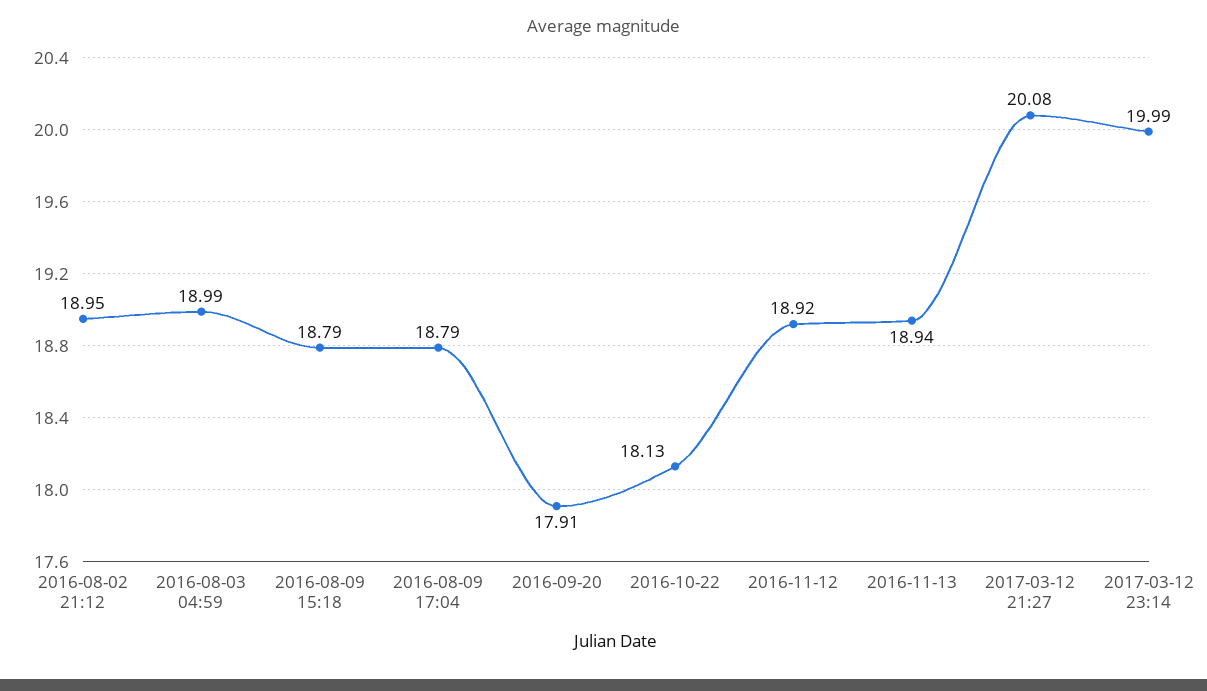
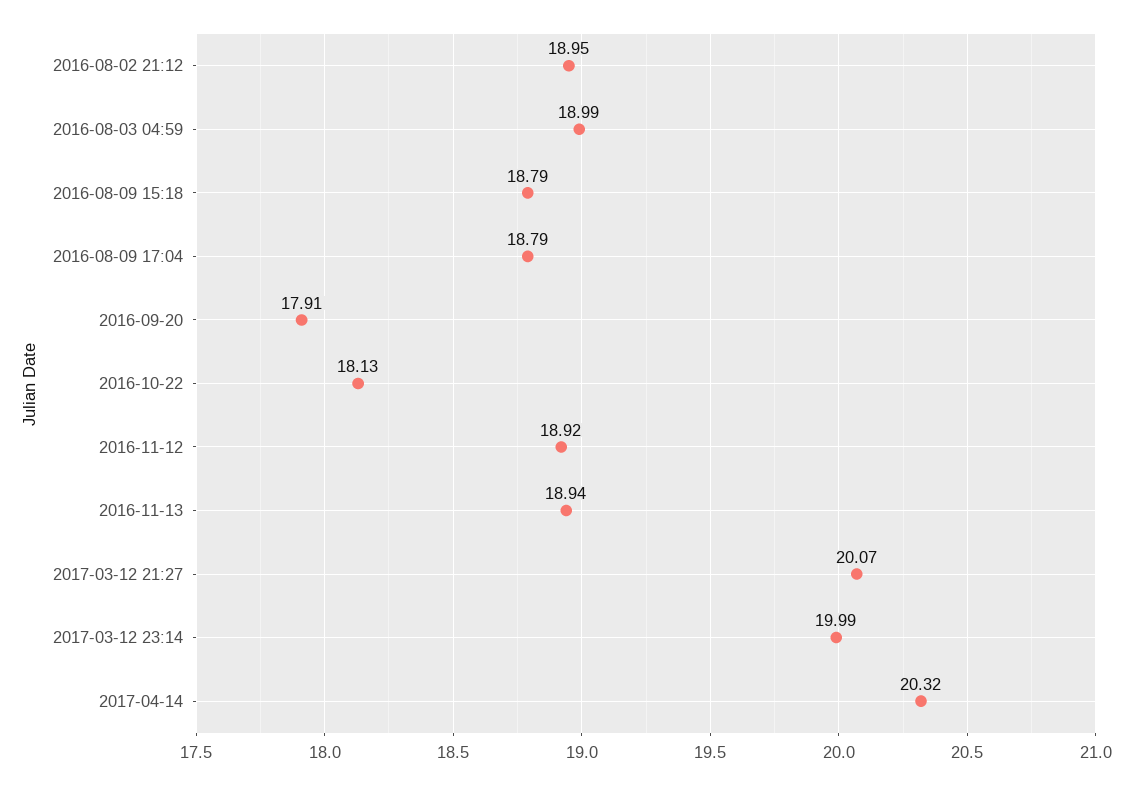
2017-03-12 21:27: 20.08 -> 20.07
2017-04-14: none -> 20.32

